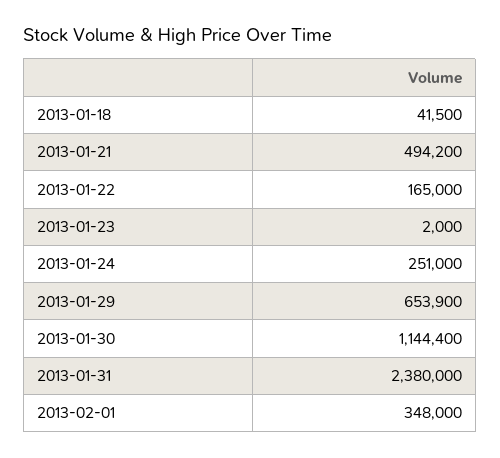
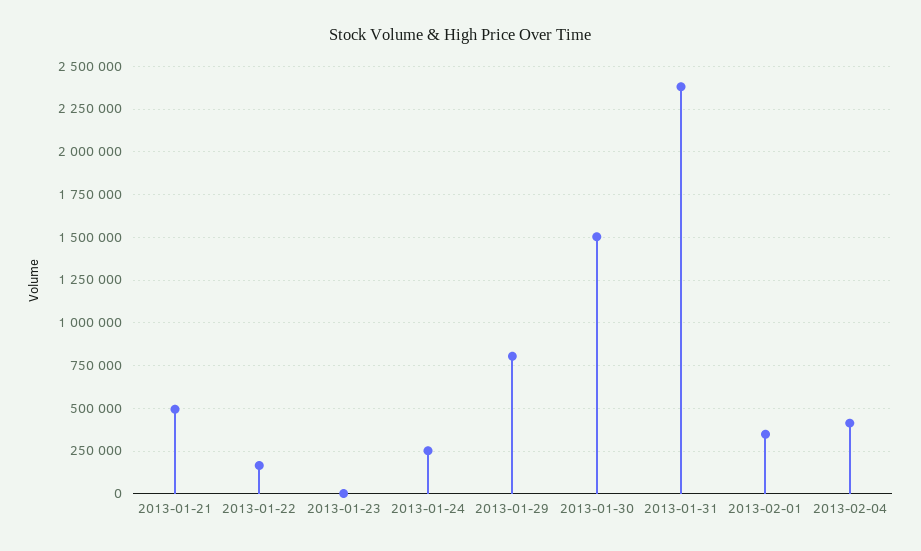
2013-01-18: 41500 -> none
2013-01-29: 653900 -> 800000
2013-01-30: 1144400 -> 1500000
2013-02-04: none -> 400000

